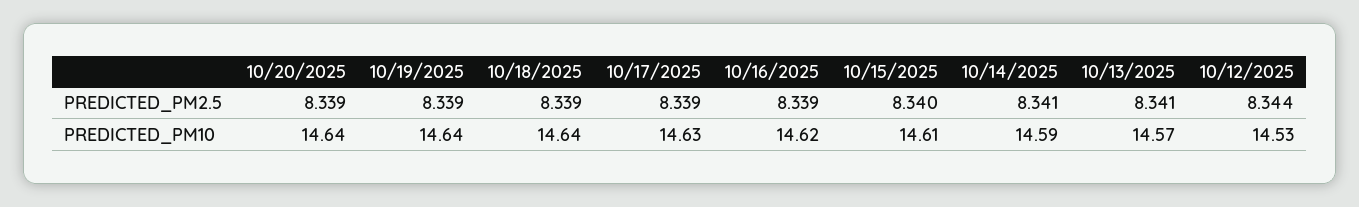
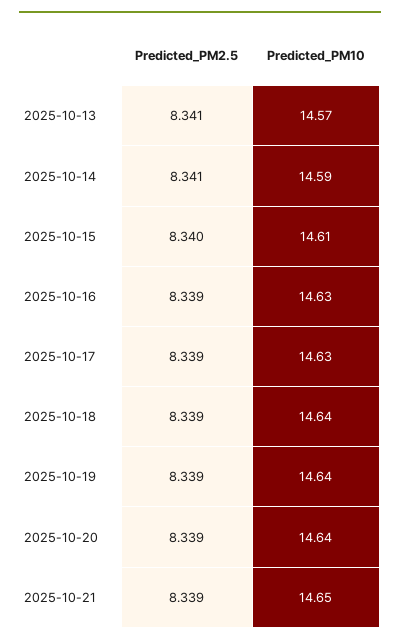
10/12/2025, PREDICTED_PM2.5: 8.344 -> none
10/16/2025, PREDICTED_PM10: 14.62 -> 14.63
10/12/2025, PREDICTED_PM10: 14.53 -> none
2025-10-21, PREDICTED_PM2.5: none -> 8.339
2025-10-21, PREDICTED_PM10: none -> 14.65

